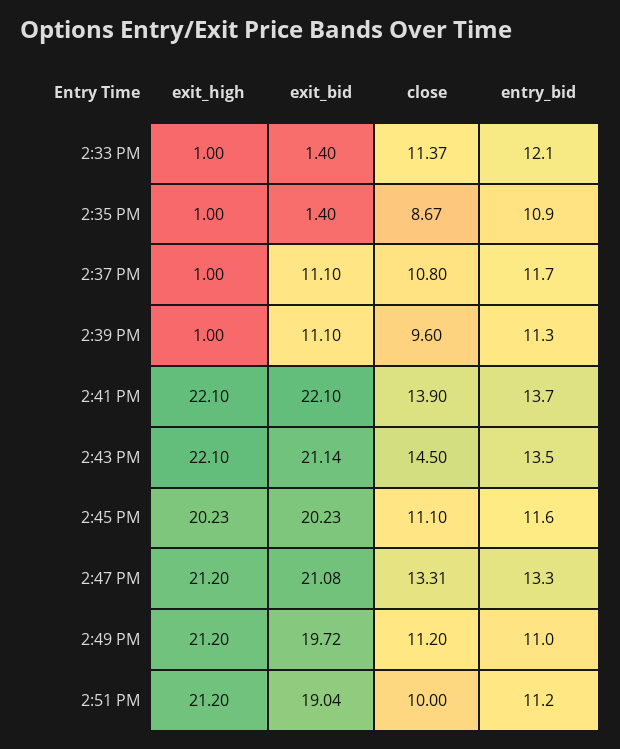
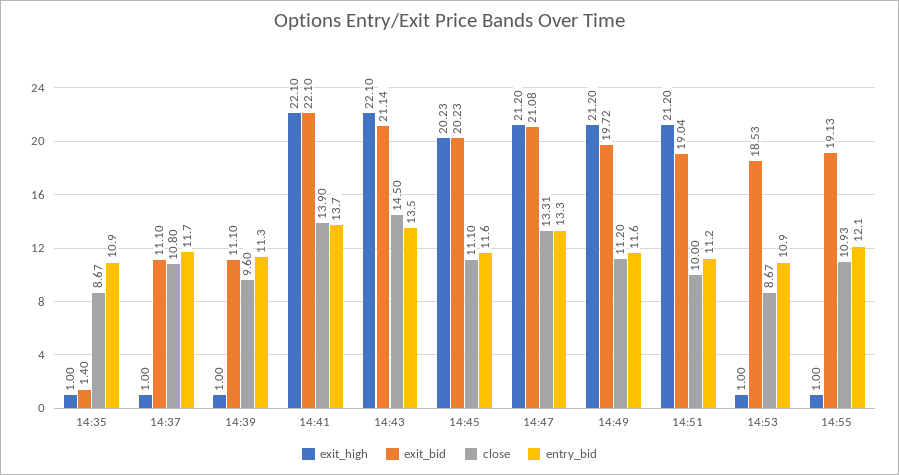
exit_high, 2:33 PM: 1 -> none
exit_bid, 2:33 PM: 1.4 -> none
close, 2:33 PM: 11.37 -> none
entry_bid, 2:33 PM: 12.1 -> none
entry_bid, 2:49 PM: 11 -> 11.6
exit_high, 14:53: none -> 1
exit_bid, 14:53: none -> 18.53
close, 14:53: none -> 8.67
entry_bid, 14:53: none -> 10.9
exit_high, 14:55: none -> 1
exit_bid, 14:55: none -> 19.13
close, 14:55: none -> 10.93
entry_bid, 14:55: none -> 12.1

